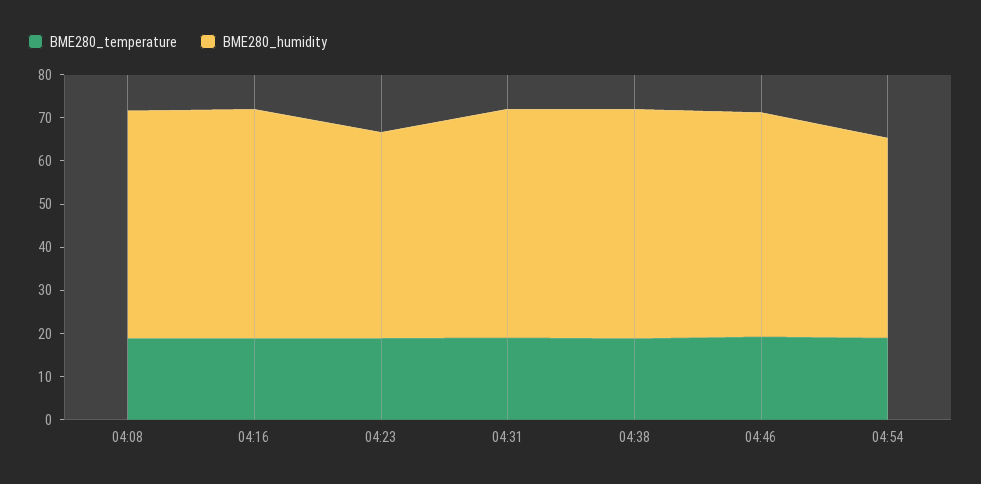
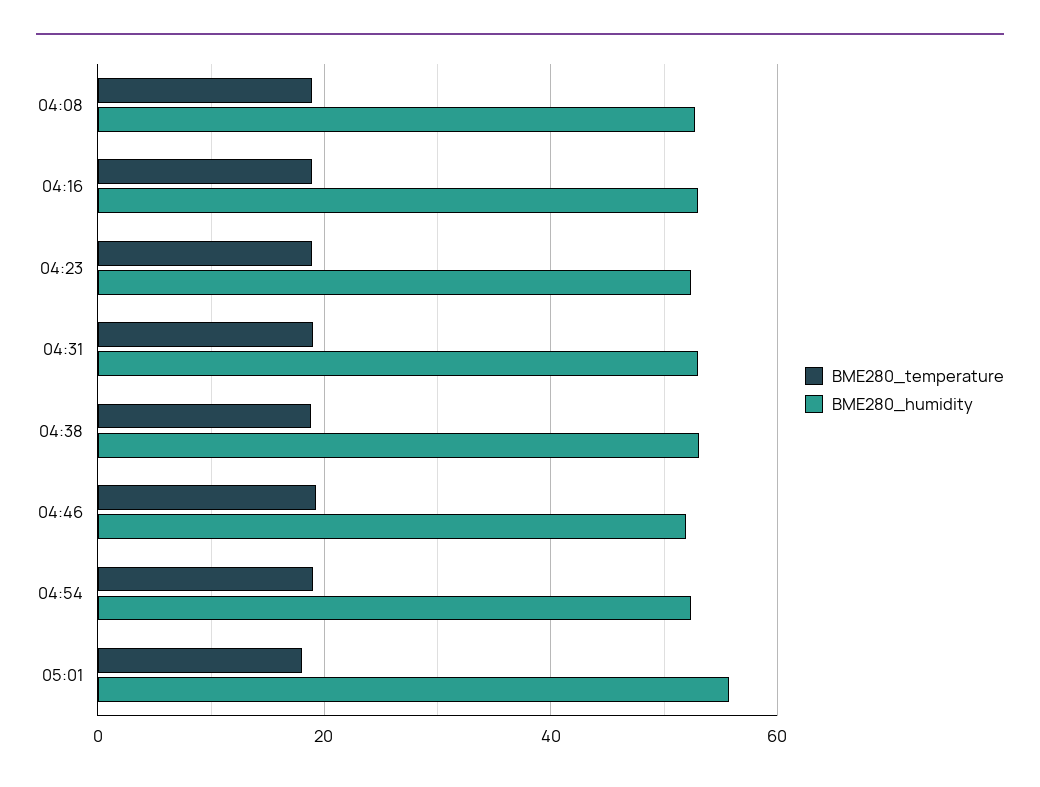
BME280_humidity, 04:23: 48 -> 52
BME280_humidity, 04:54: 46 -> 52
BME280_temperature, 05:01: none -> 18
BME280_humidity, 05:01: none -> 56

